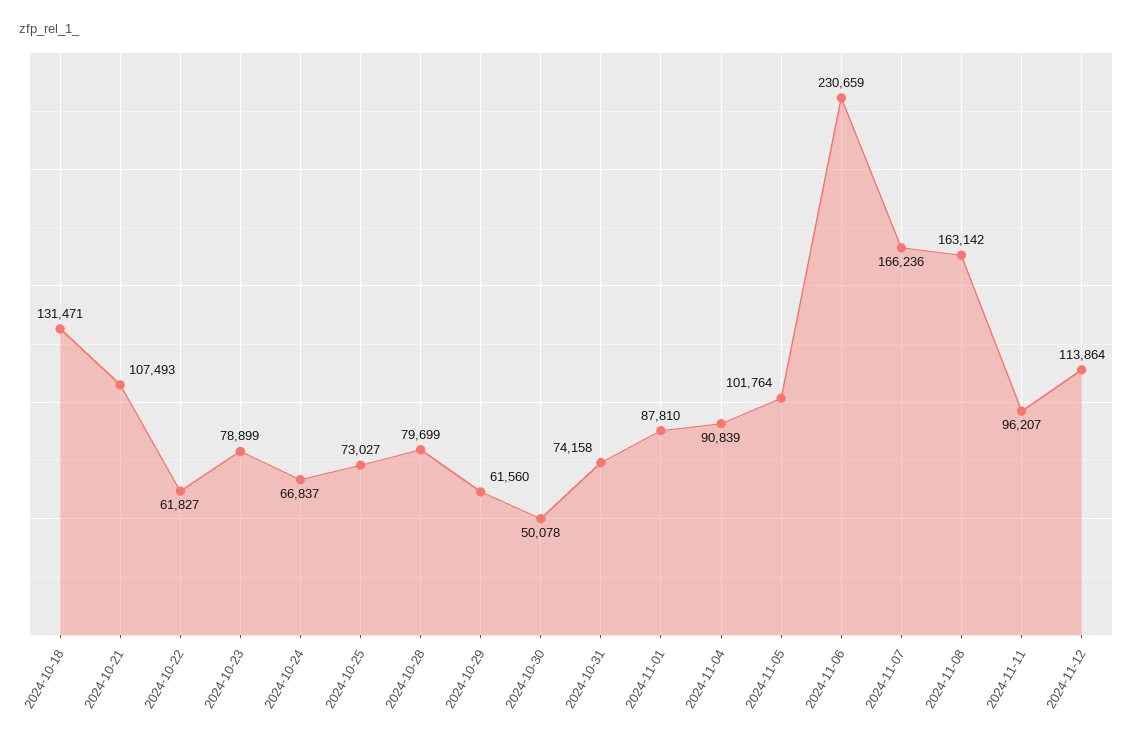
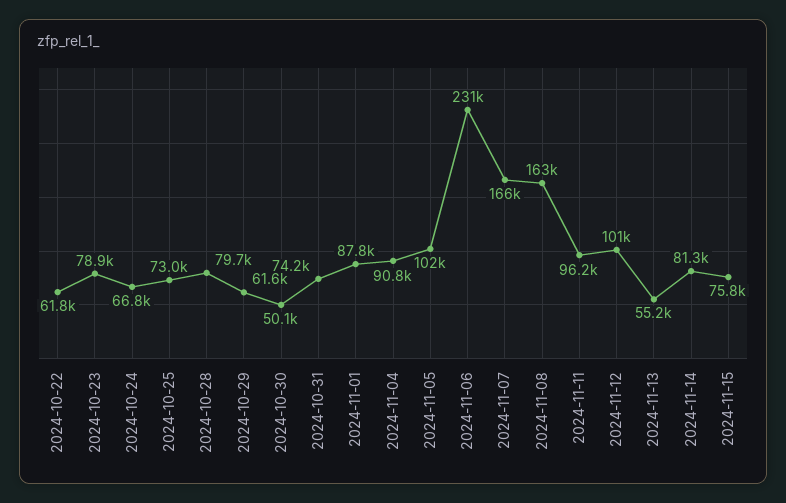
2024-10-18: 131471 -> none
2024-10-21: 107493 -> none
2024-11-12: 113864 -> 101000
2024-11-13: none -> 55200
2024-11-14: none -> 81300
2024-11-15: none -> 75800

